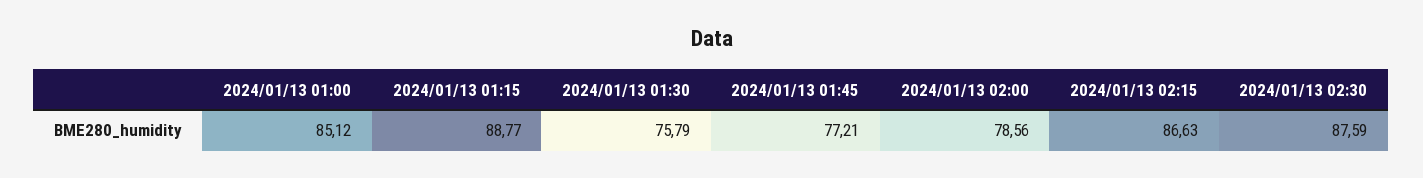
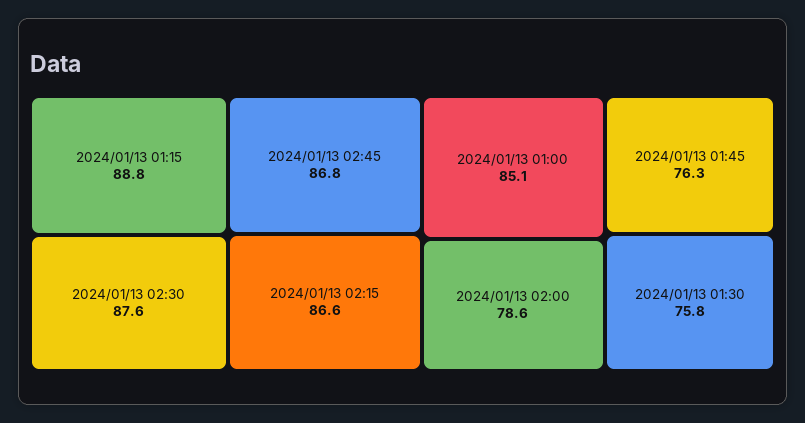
2024/01/13 01:45: 77.21 -> 76.3
2024/01/13 02:45: none -> 86.8

